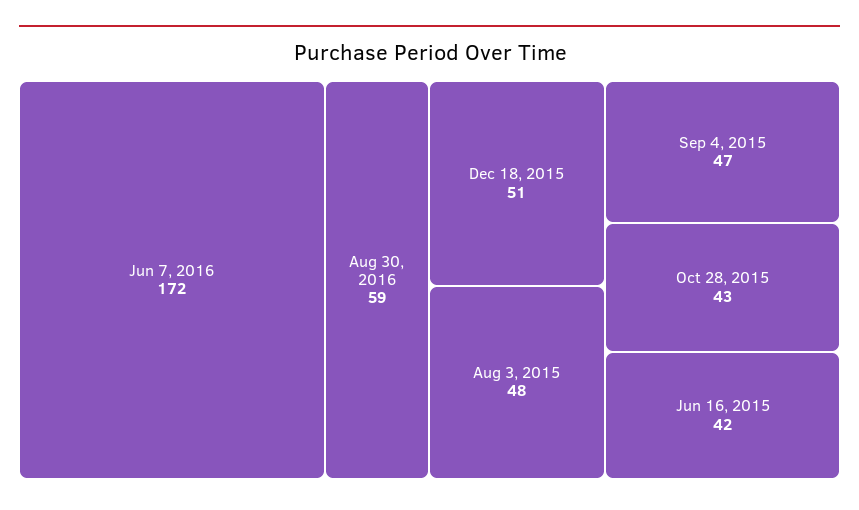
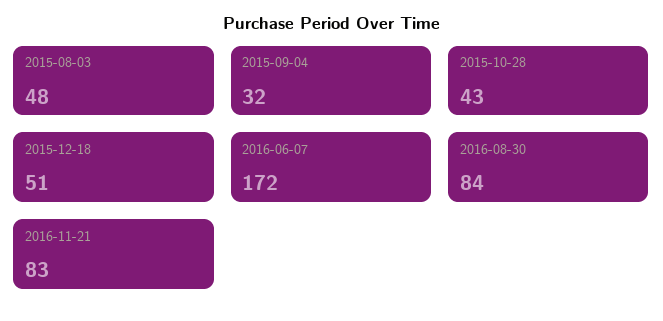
Aug 30, 2016: 59 -> 84
Sep 4, 2015: 47 -> 32
Jun 16, 2015: 42 -> none
2016-11-21: none -> 83

